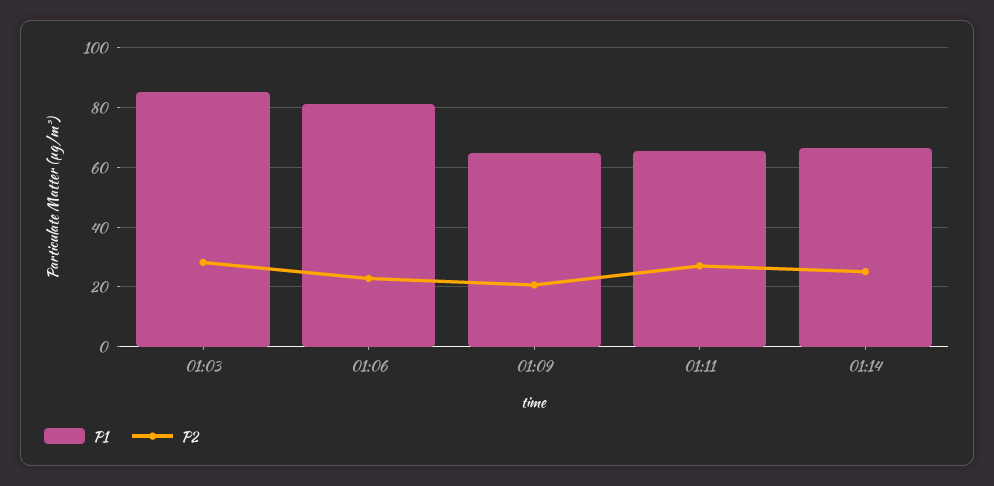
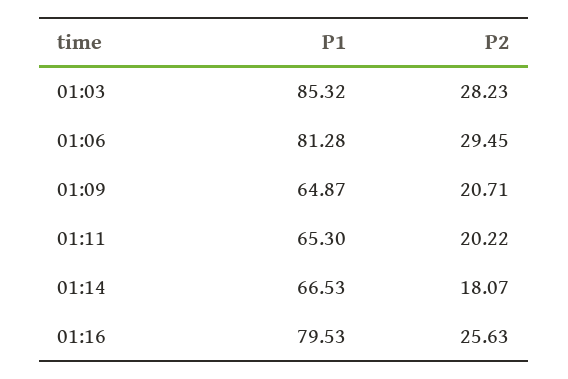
P2, 01:06: 22.5 -> 29.45
P2, 01:11: 27.5 -> 20.22
P2, 01:14: 25 -> 18.07
P1, 01:16: none -> 79.53
P2, 01:16: none -> 25.63

